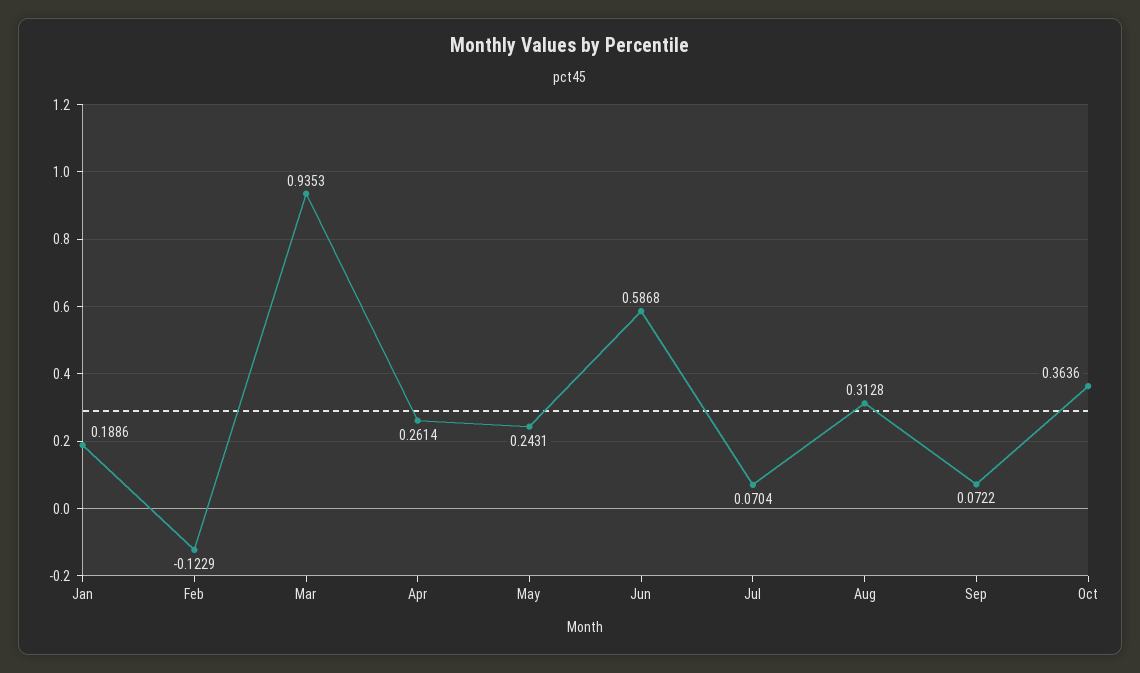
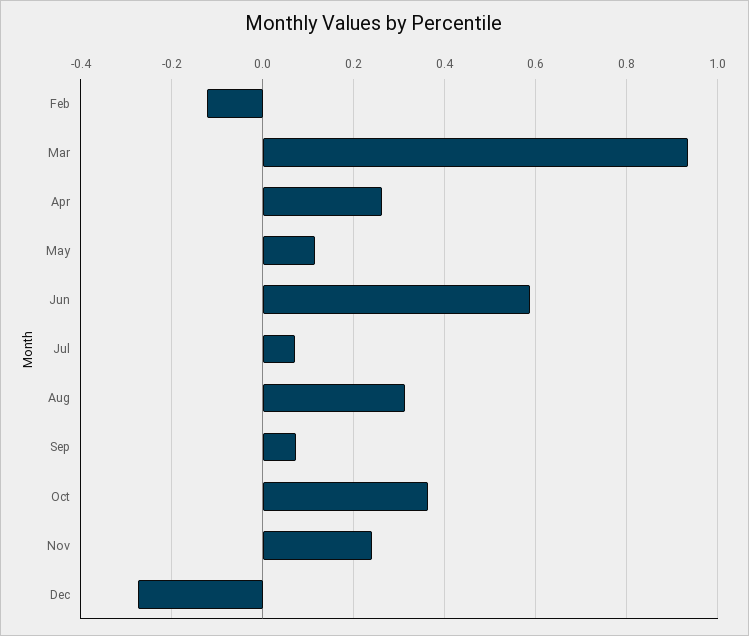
Jan: 0.1886 -> none
May: 0.2431 -> 0.12
Nov: none -> 0.24
Dec: none -> -0.28

